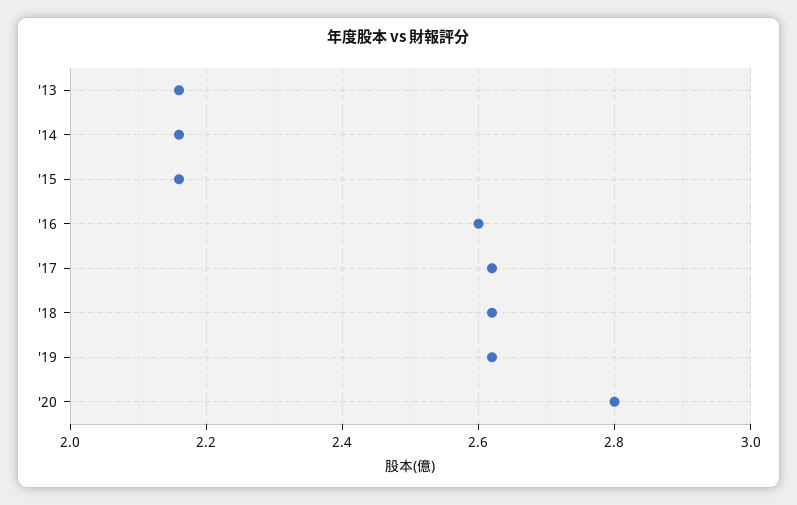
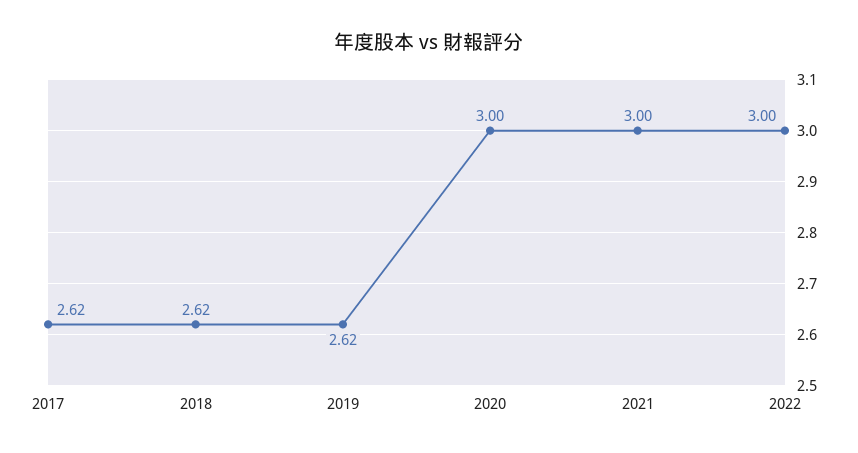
'13: 2.15 -> none
'14: 2.15 -> none
'15: 2.15 -> none
'16: 2.6 -> none
'20: 2.8 -> 3
2021: none -> 3
2022: none -> 3

